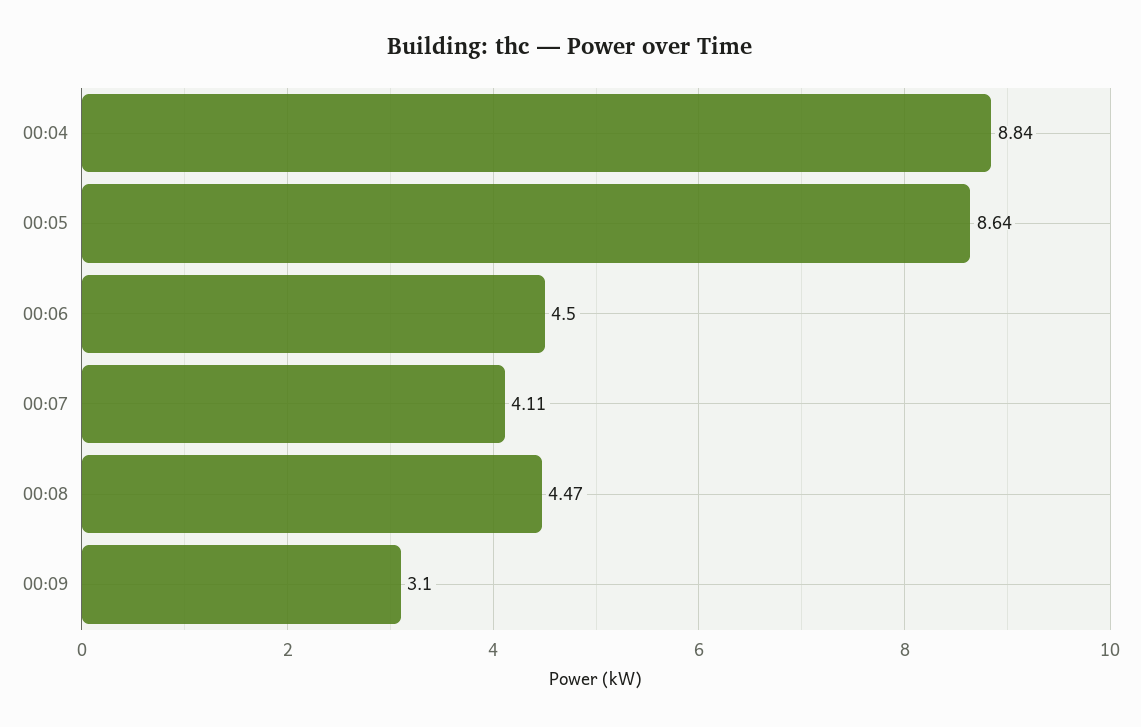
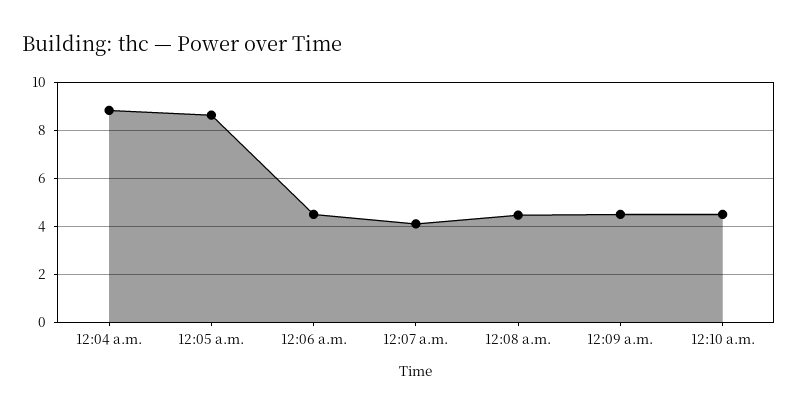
00:09: 3.1 -> 4.5
12:10 a.m.: none -> 4.5

